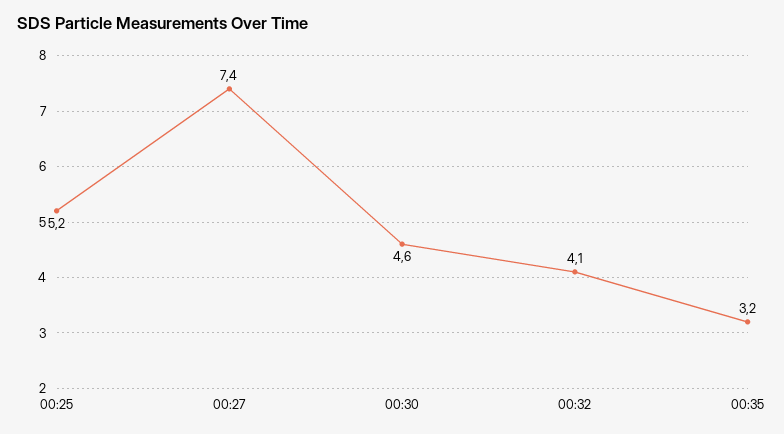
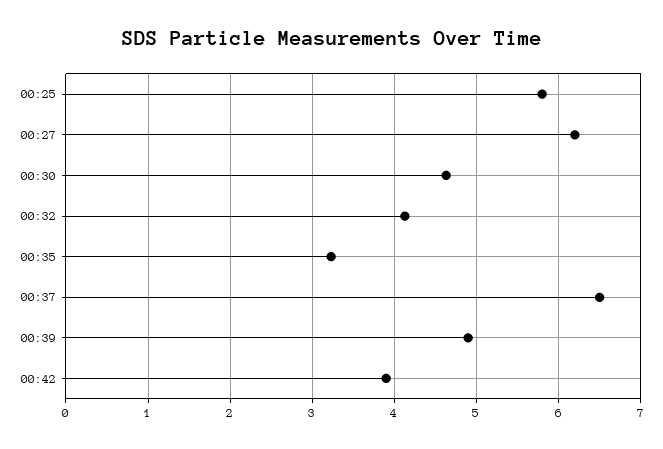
00:25: 5.2 -> 5.8
00:27: 7.4 -> 6.2
00:37: none -> 6.5
00:39: none -> 4.9
00:42: none -> 3.9

